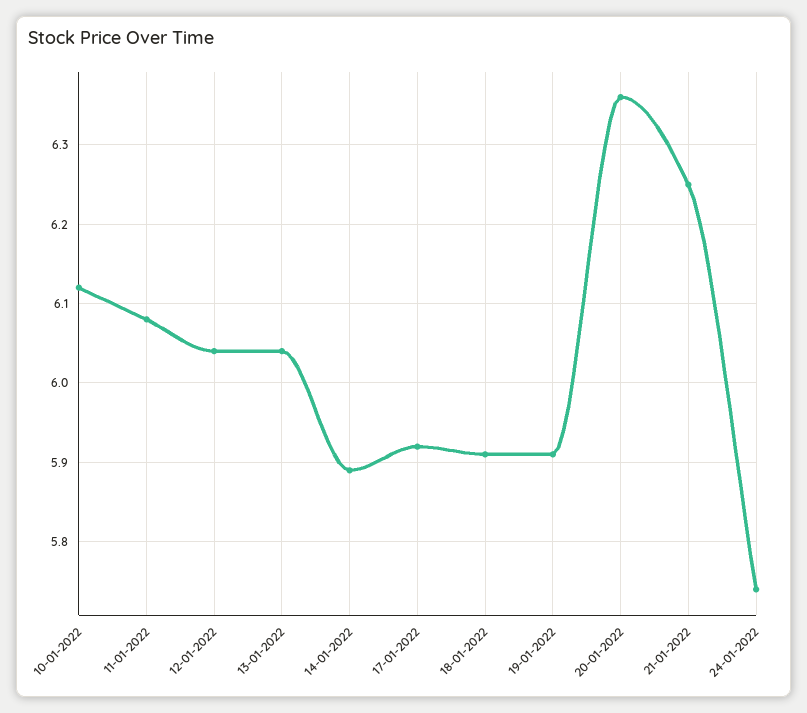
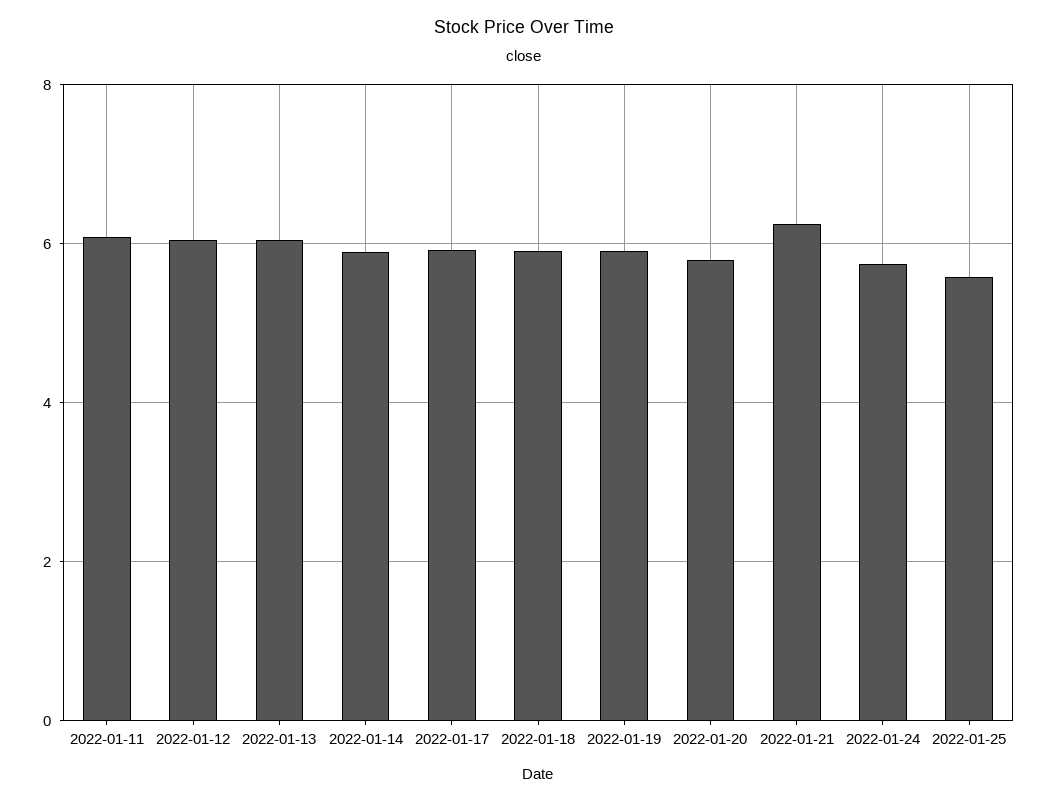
10-01-2022: 6.12 -> none
20-01-2022: 6.36 -> 5.8
2022-01-25: none -> 5.6

